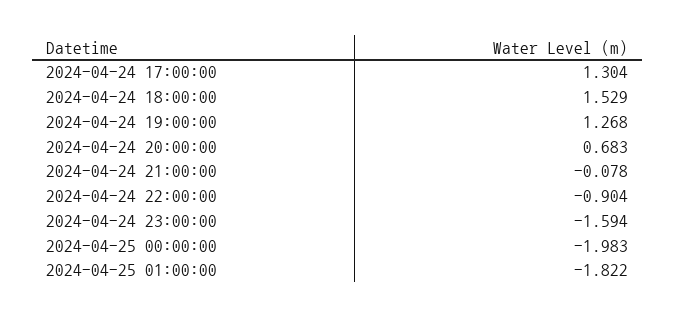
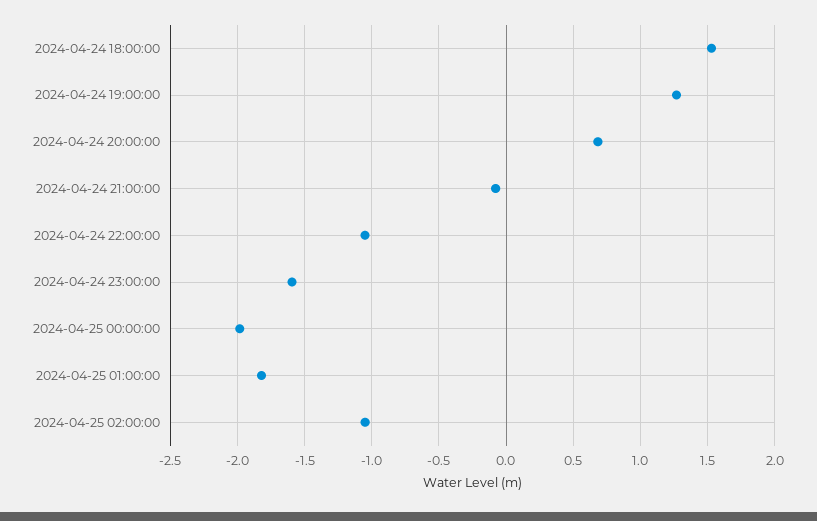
2024-04-24 17:00:00: 1.304 -> none
2024-04-24 22:00:00: -0.904 -> -1.05
2024-04-25 02:00:00: none -> -1.05

